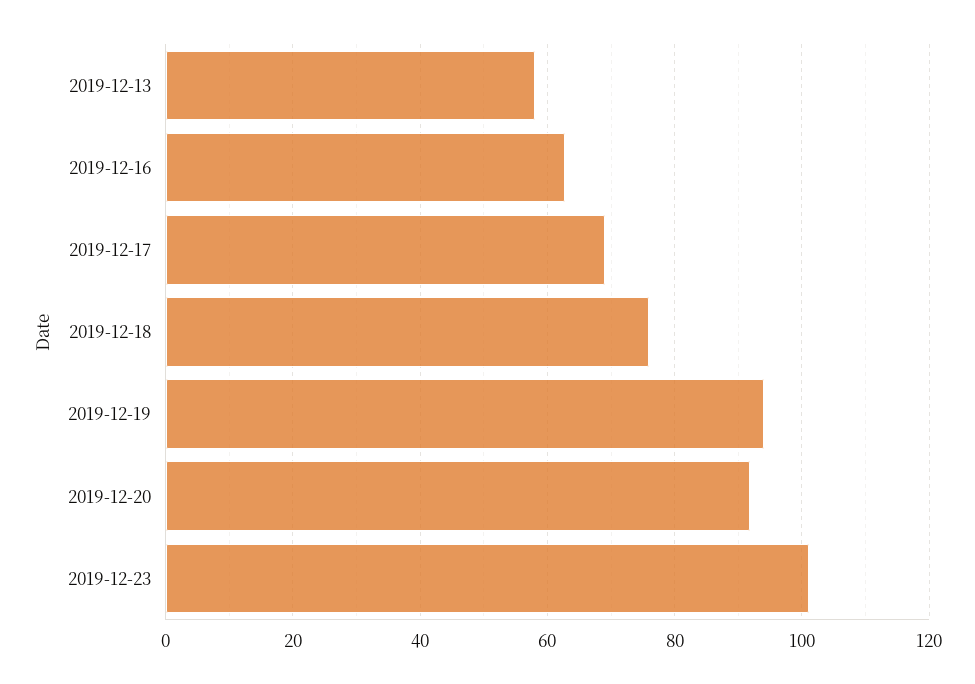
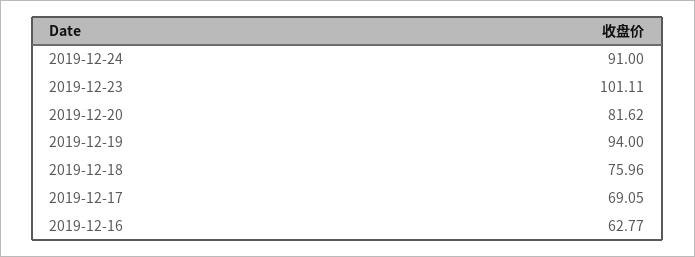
2019-12-13: 58 -> none
2019-12-20: 92 -> 81.62
2019-12-24: none -> 91

